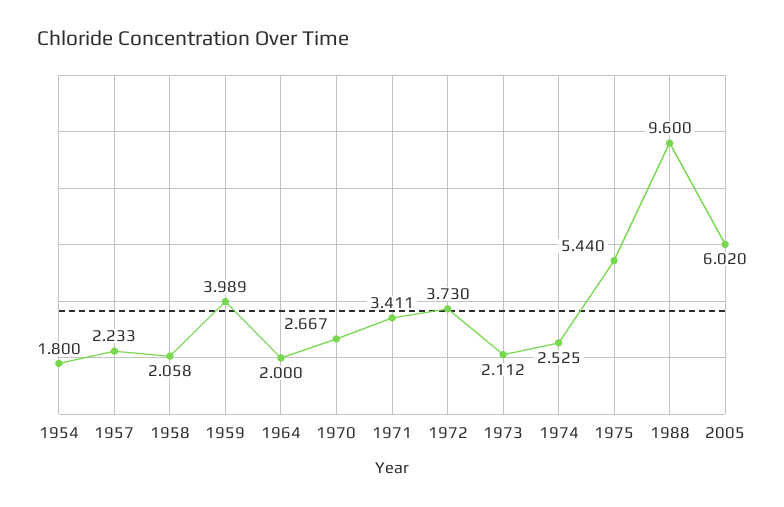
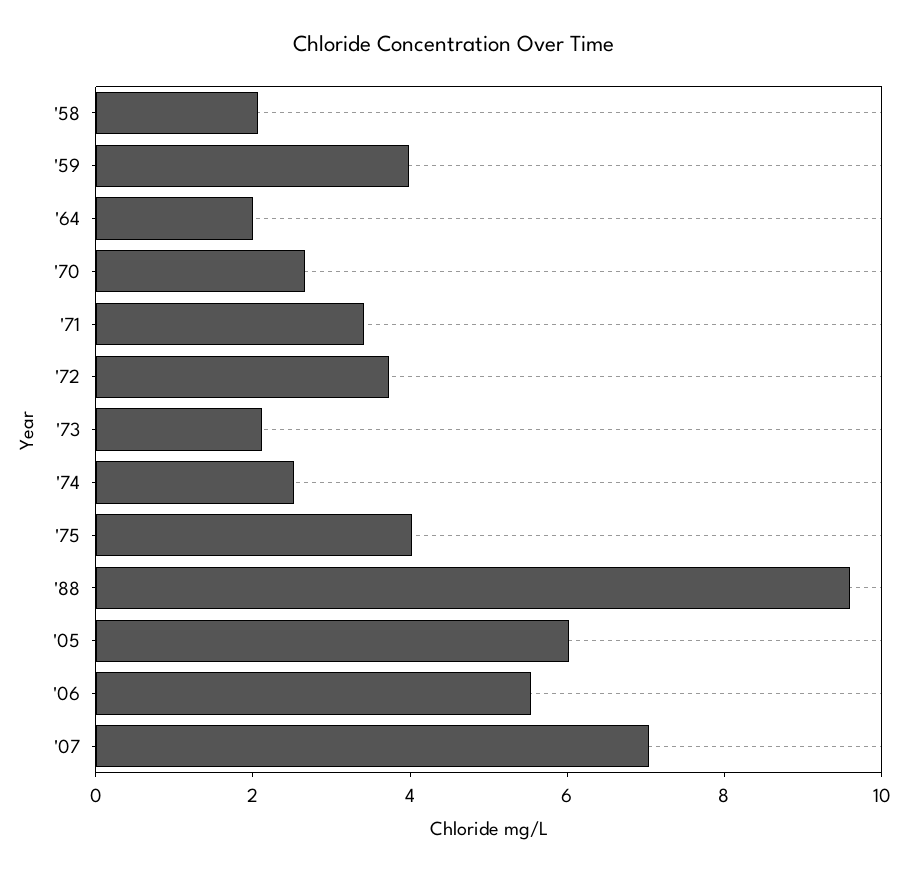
1954: 1.8 -> none
1957: 2.233 -> none
1975: 5.44 -> 4
'06: none -> 5.5
'07: none -> 7

